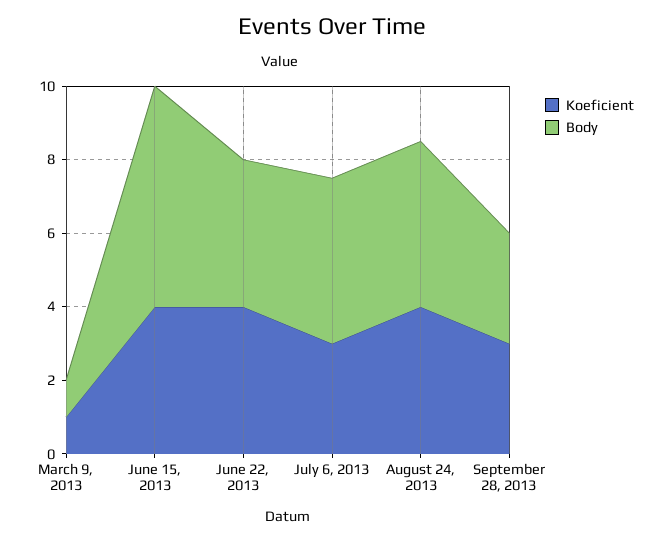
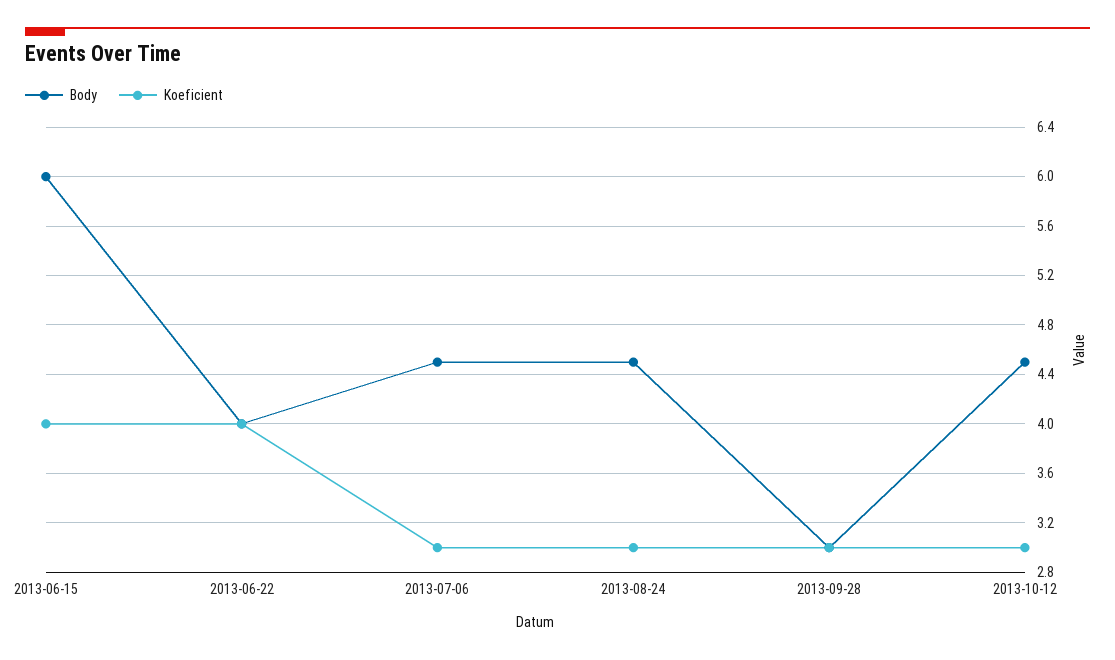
Koeficient, March 9, 2013: 1 -> none
Body, March 9, 2013: 1 -> none
Koeficient, August 24, 2013: 4 -> 3
Body, 2013-10-12: none -> 4.5
Koeficient, 2013-10-12: none -> 3

